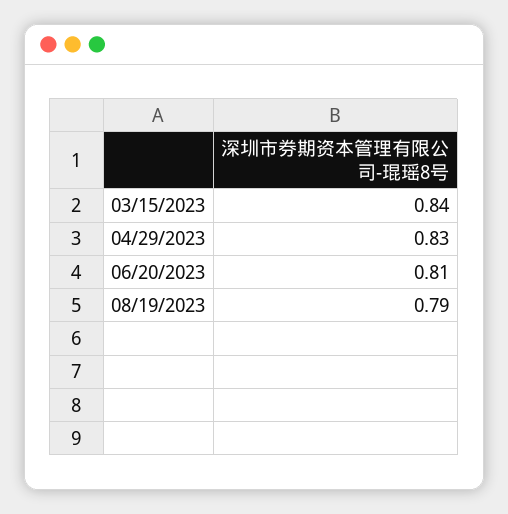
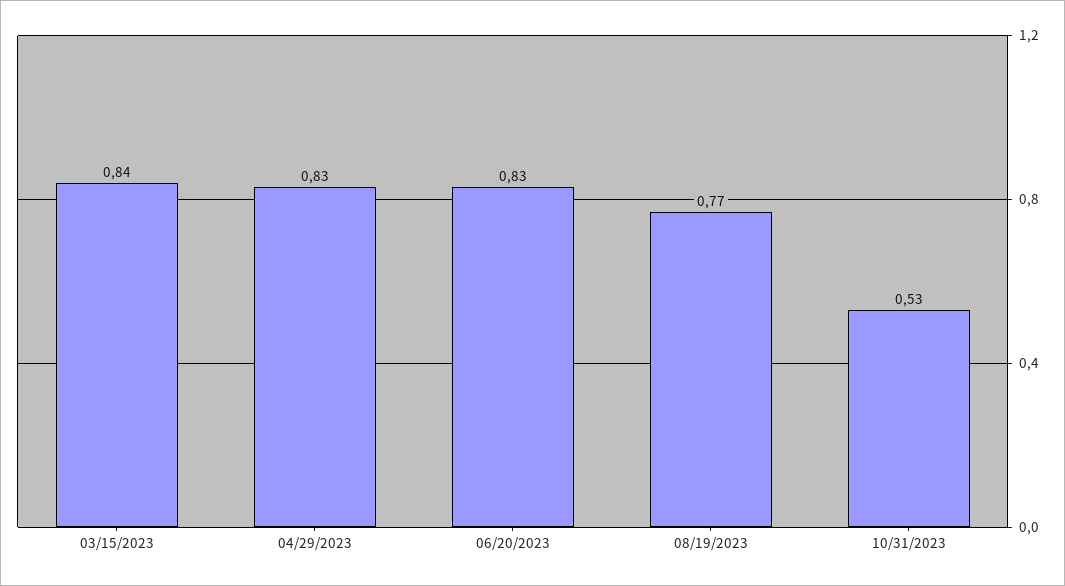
06/20/2023: 0.81 -> 0.83
08/19/2023: 0.79 -> 0.77
10/31/2023: none -> 0.53

